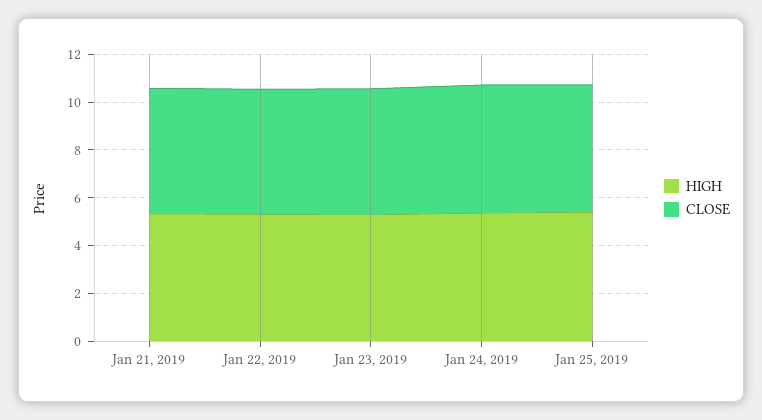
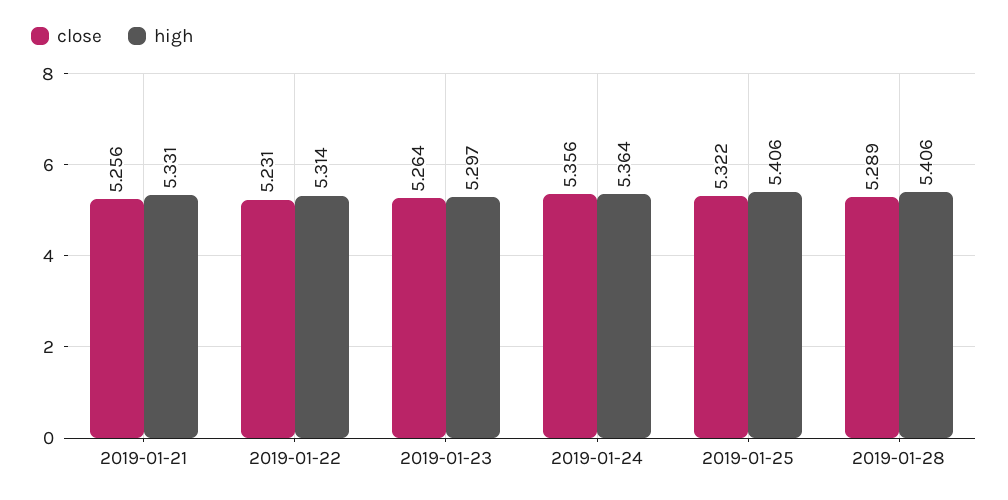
CLOSE, 2019-01-28: none -> 5.289
HIGH, 2019-01-28: none -> 5.406

